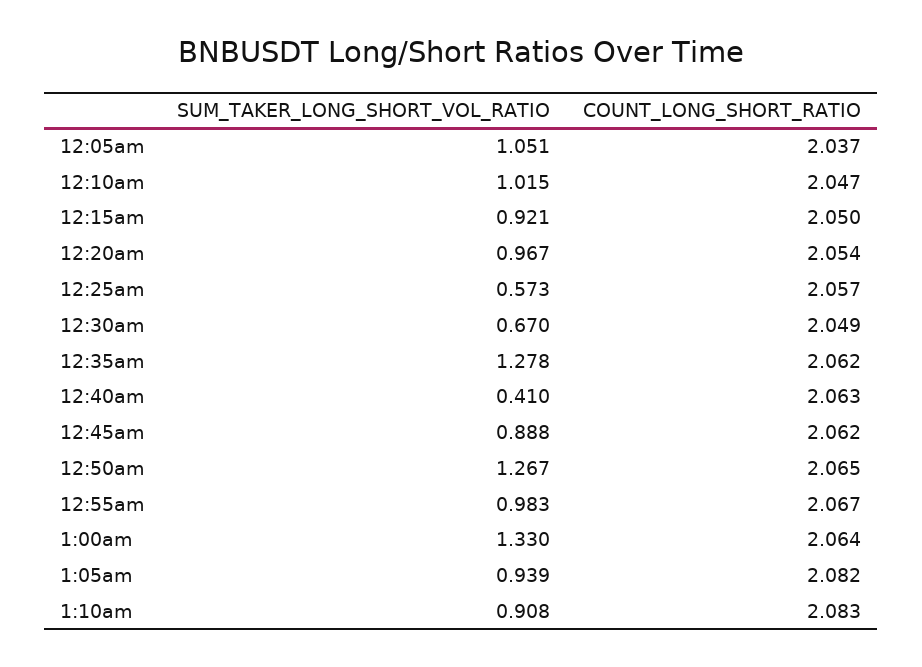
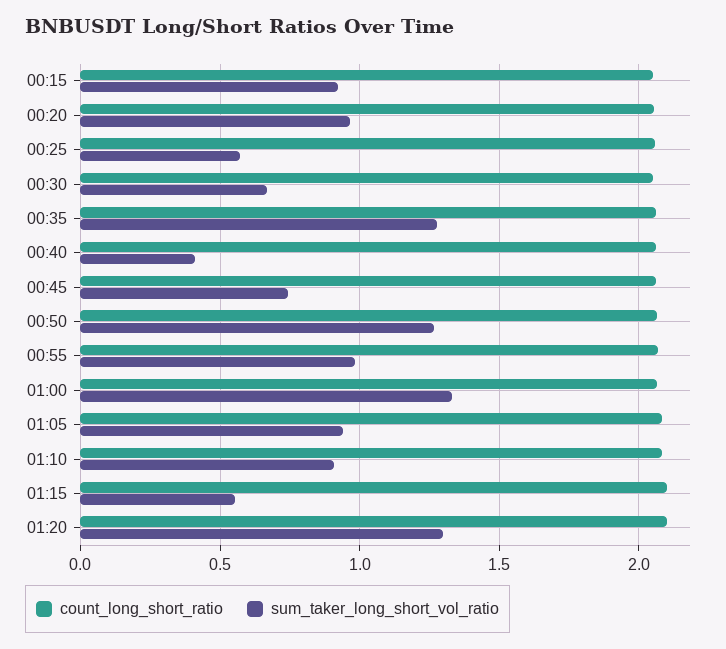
SUM_TAKER_LONG_SHORT_VOL_RATIO, 12:05am: 1.051 -> none
COUNT_LONG_SHORT_RATIO, 12:05am: 2.037 -> none
SUM_TAKER_LONG_SHORT_VOL_RATIO, 12:10am: 1.015 -> none
COUNT_LONG_SHORT_RATIO, 12:10am: 2.047 -> none
SUM_TAKER_LONG_SHORT_VOL_RATIO, 12:45am: 0.888 -> 0.75
COUNT_LONG_SHORT_RATIO, 01:15: none -> 2.1
SUM_TAKER_LONG_SHORT_VOL_RATIO, 01:15: none -> 0.55
COUNT_LONG_SHORT_RATIO, 01:20: none -> 2.1
SUM_TAKER_LONG_SHORT_VOL_RATIO, 01:20: none -> 1.3

